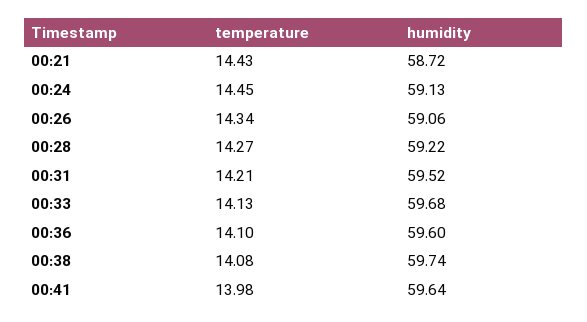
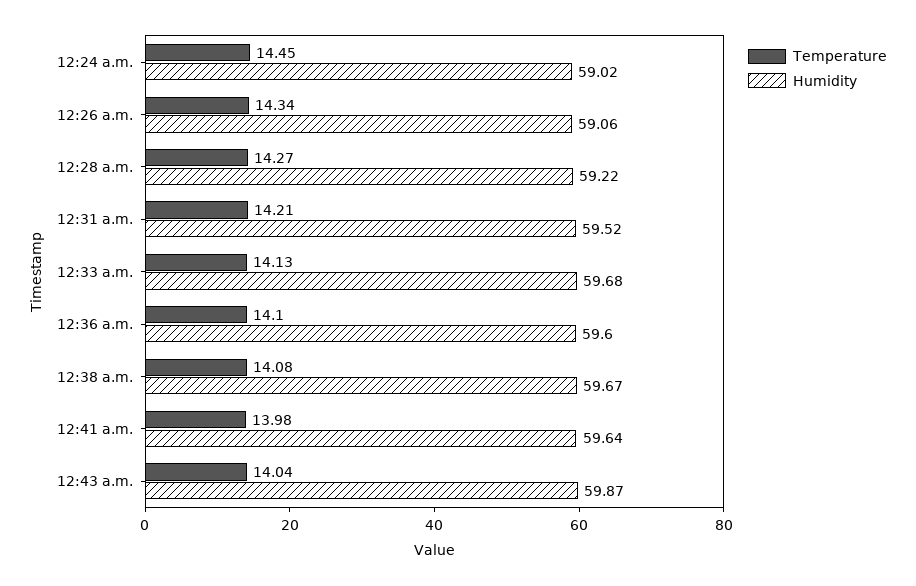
temperature, 00:21: 14.43 -> none
humidity, 00:21: 58.72 -> none
humidity, 00:24: 59.13 -> 59.02
humidity, 00:38: 59.74 -> 59.67
temperature, 12:43 a.m.: none -> 14.04
humidity, 12:43 a.m.: none -> 59.87

